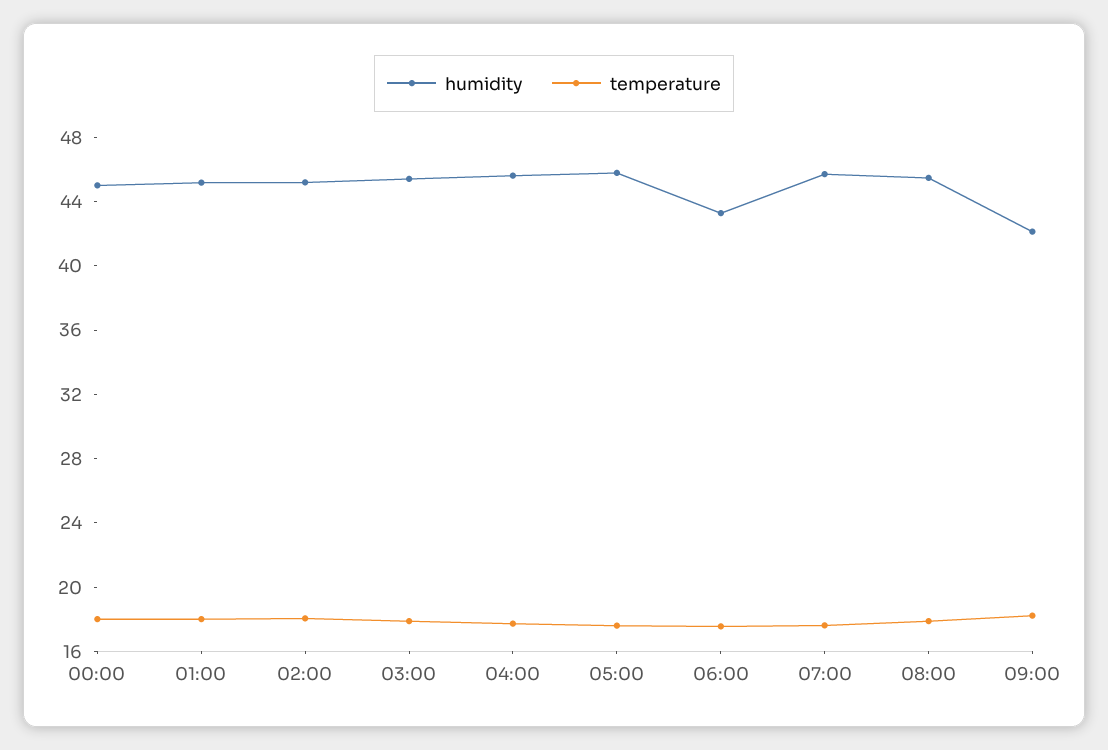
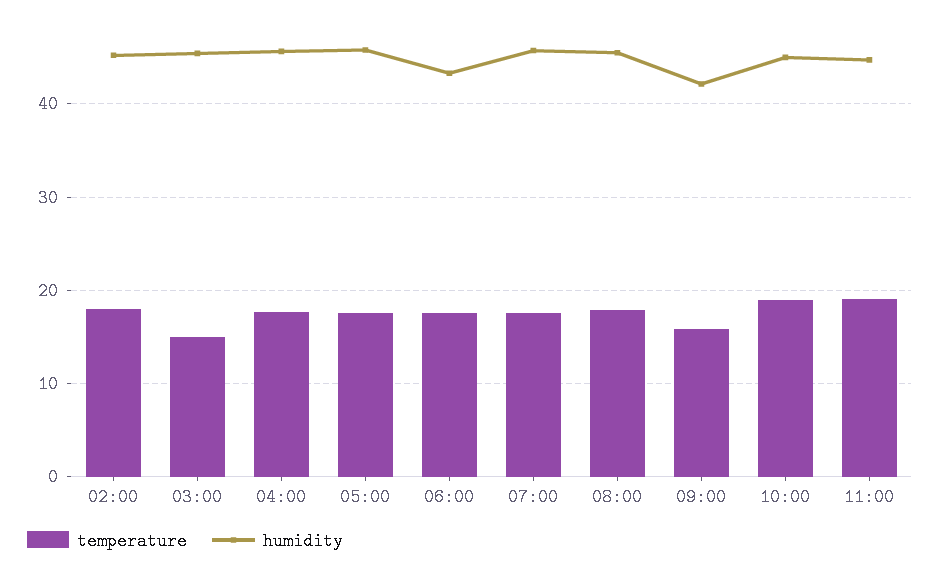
humidity, 00:00: 45 -> none
temperature, 00:00: 18 -> none
humidity, 01:00: 45 -> none
temperature, 01:00: 18 -> none
temperature, 03:00: 18 -> 15
temperature, 09:00: 18 -> 16
temperature, 10:00: none -> 19
humidity, 10:00: none -> 45
temperature, 11:00: none -> 19
humidity, 11:00: none -> 45

